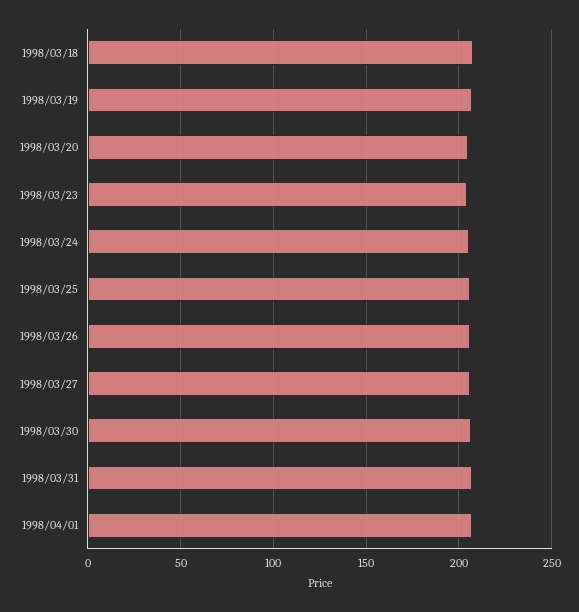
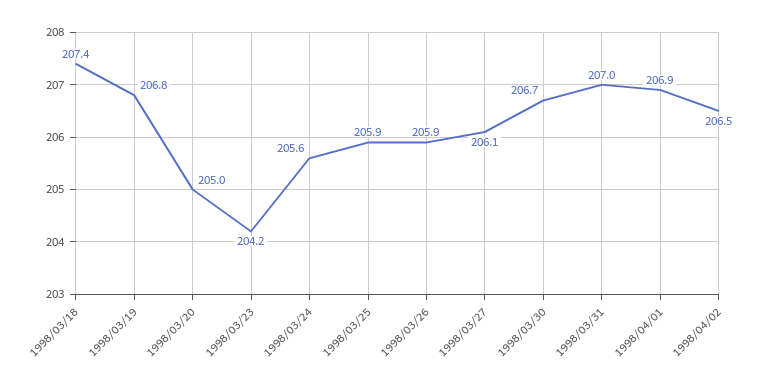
1998/04/02: none -> 206.5

